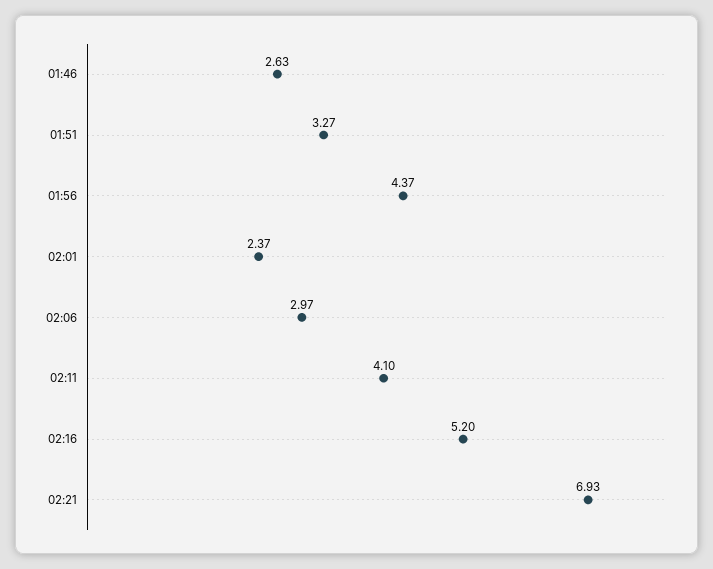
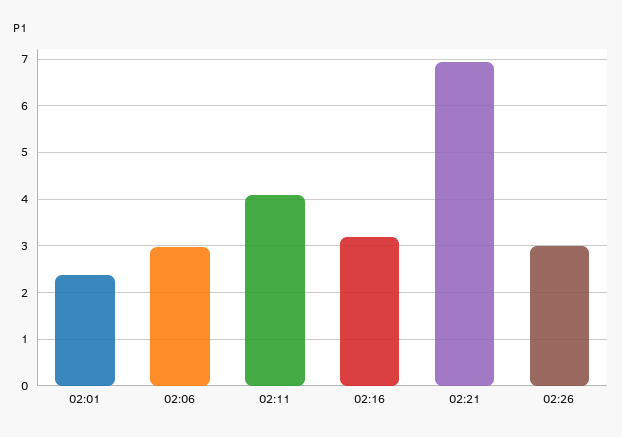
01:46: 2.63 -> none
01:51: 3.27 -> none
01:56: 4.37 -> none
02:16: 5.2 -> 3.2
02:26: none -> 3

